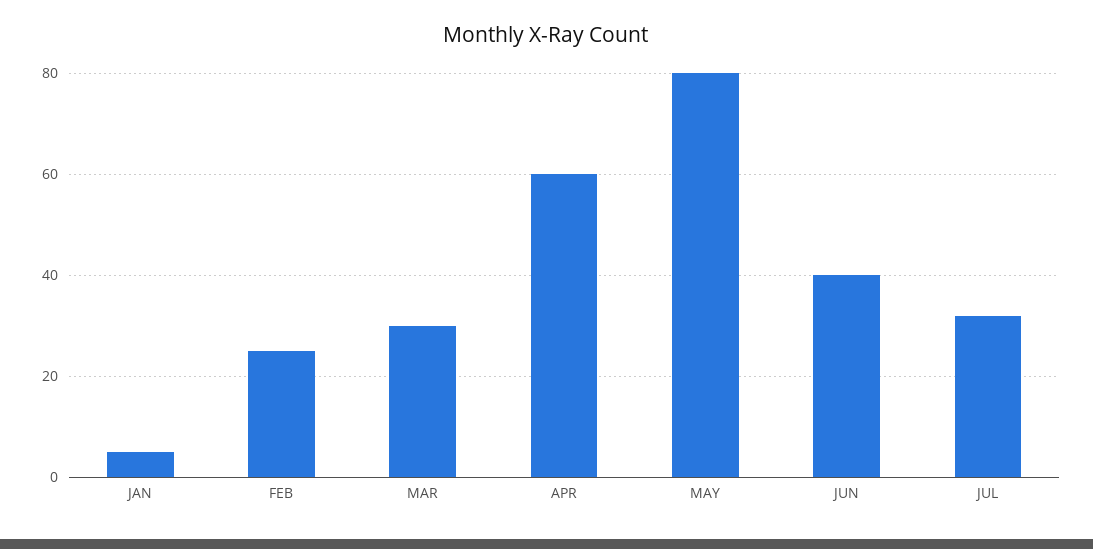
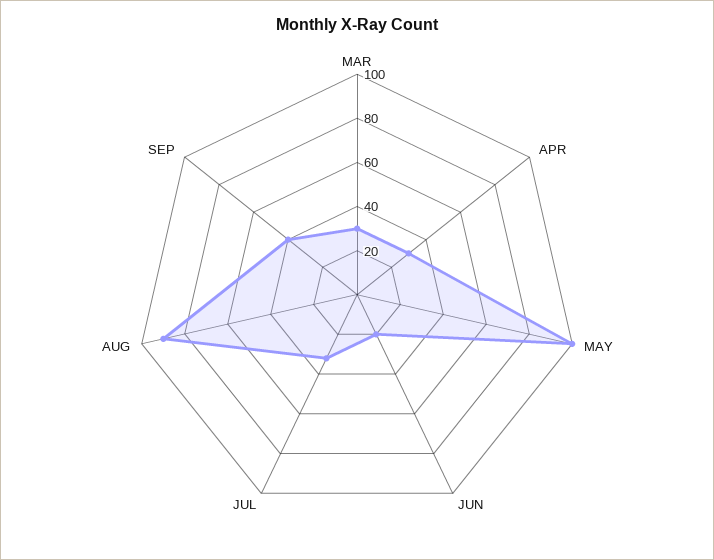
JAN: 5 -> none
FEB: 25 -> none
APR: 60 -> 30
MAY: 80 -> 100
JUN: 40 -> 20
AUG: none -> 90
SEP: none -> 40

